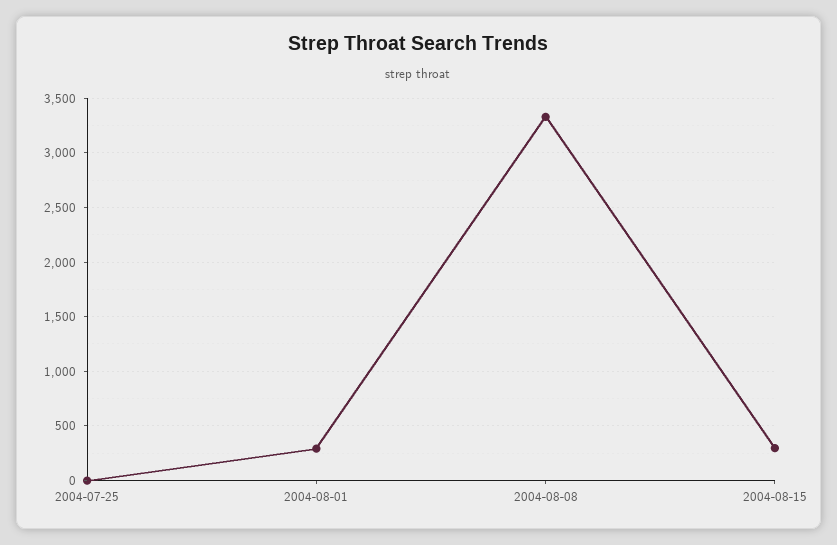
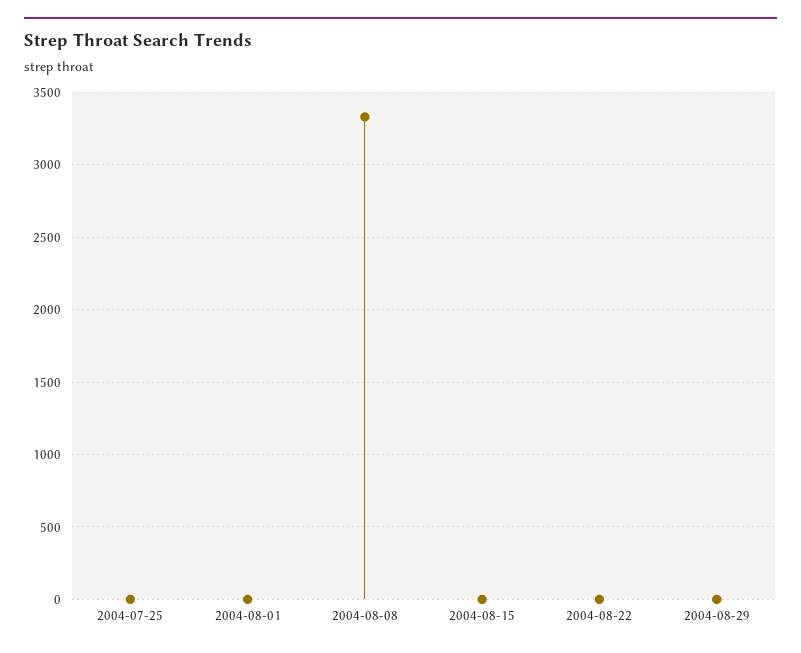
2004-08-01: 300 -> 0
2004-08-15: 300 -> 0
2004-08-22: none -> 0
2004-08-29: none -> 0

